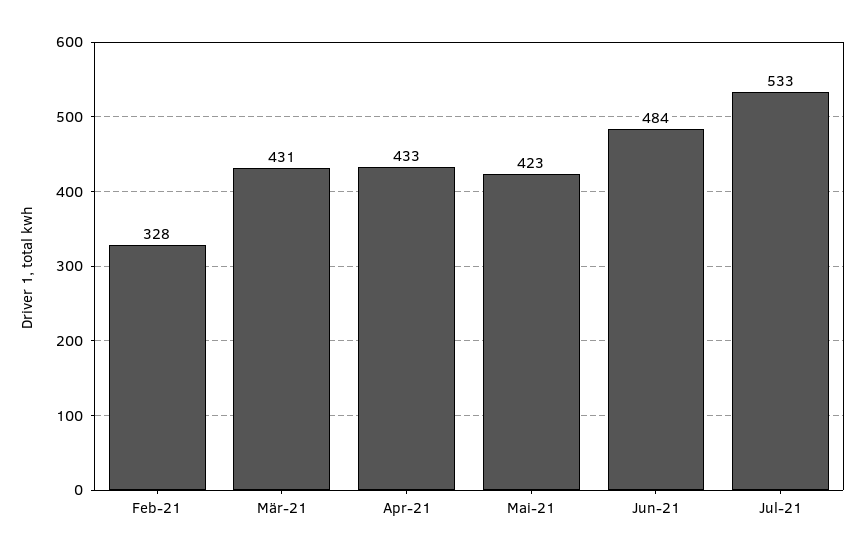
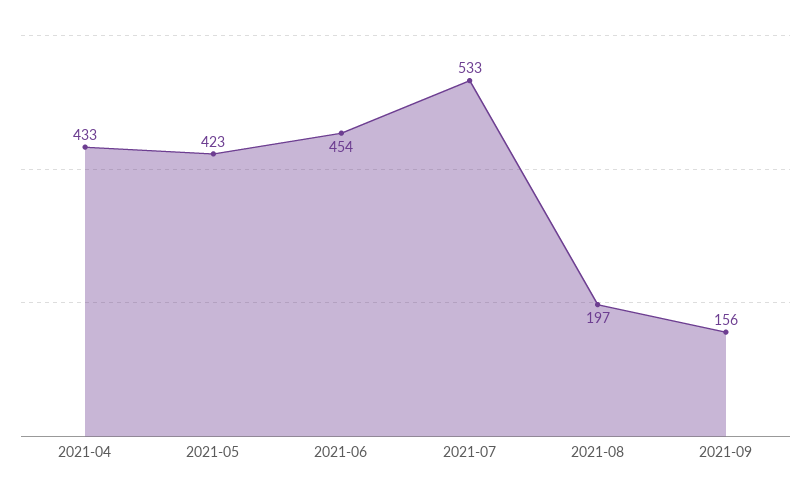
Feb-21: 328 -> none
Mär-21: 431 -> none
Jun-21: 484 -> 454
2021-08: none -> 197
2021-09: none -> 156

